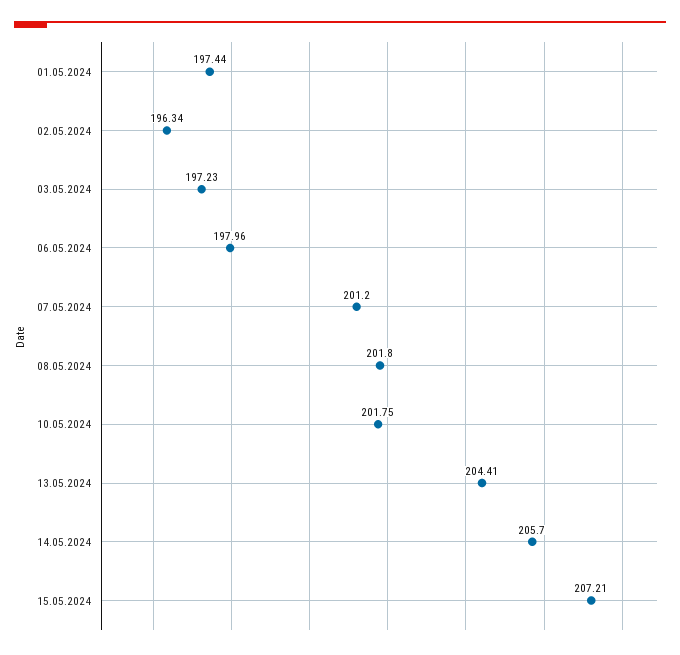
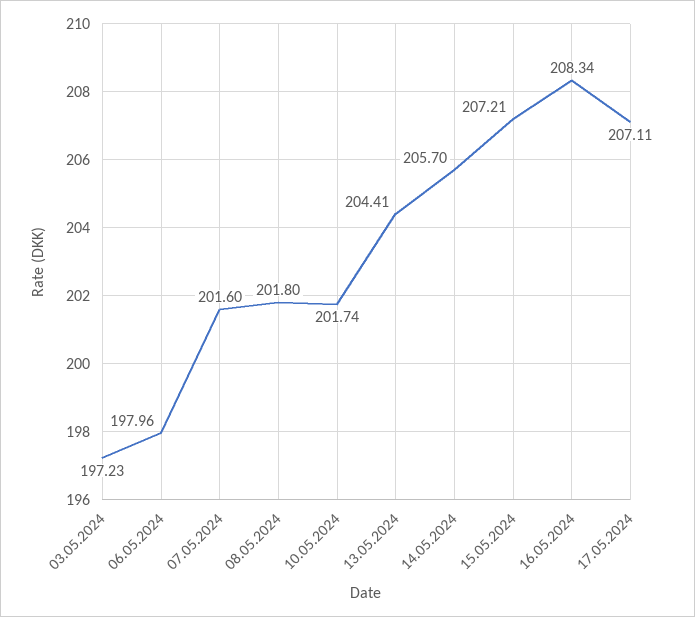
01.05.2024: 197.44 -> none
02.05.2024: 196.34 -> none
07.05.2024: 201.2 -> 201.6
10.05.2024: 201.75 -> 201.74
16.05.2024: none -> 208.34
17.05.2024: none -> 207.11

